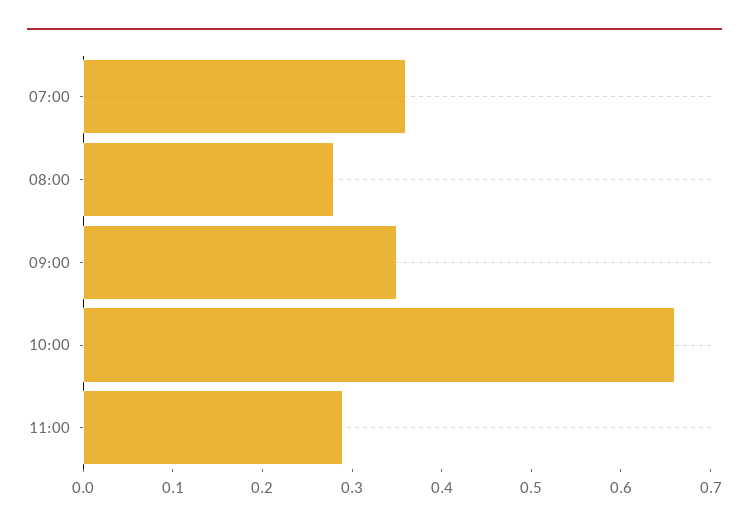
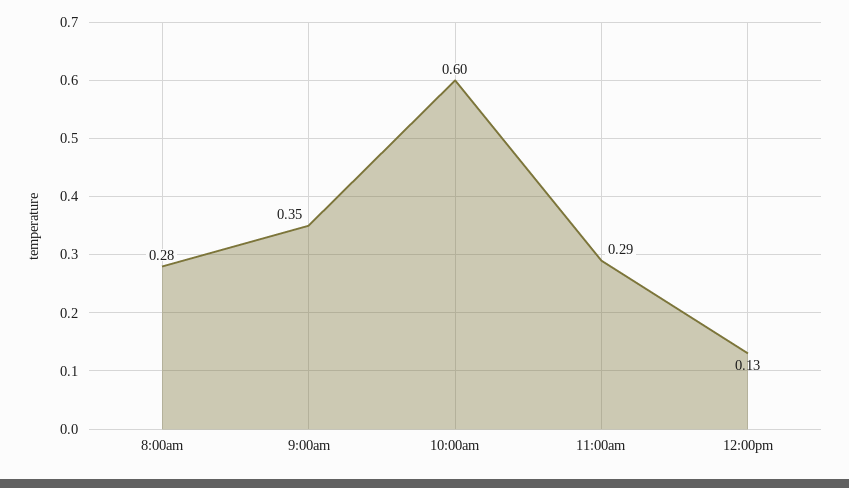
07:00: 0.36 -> none
10:00: 0.66 -> 0.6
12:00pm: none -> 0.13

